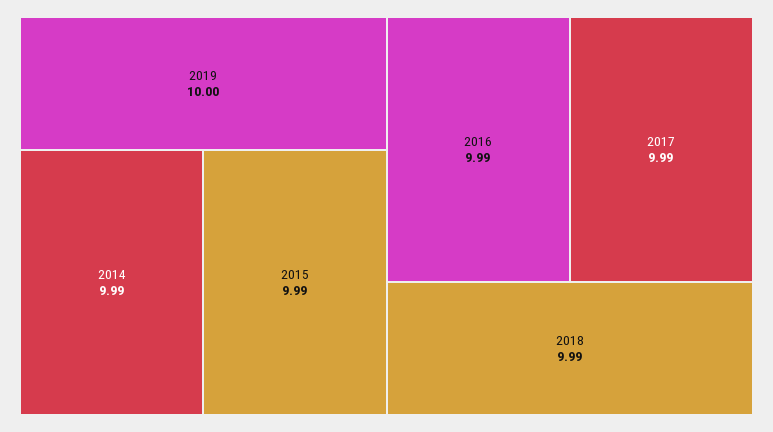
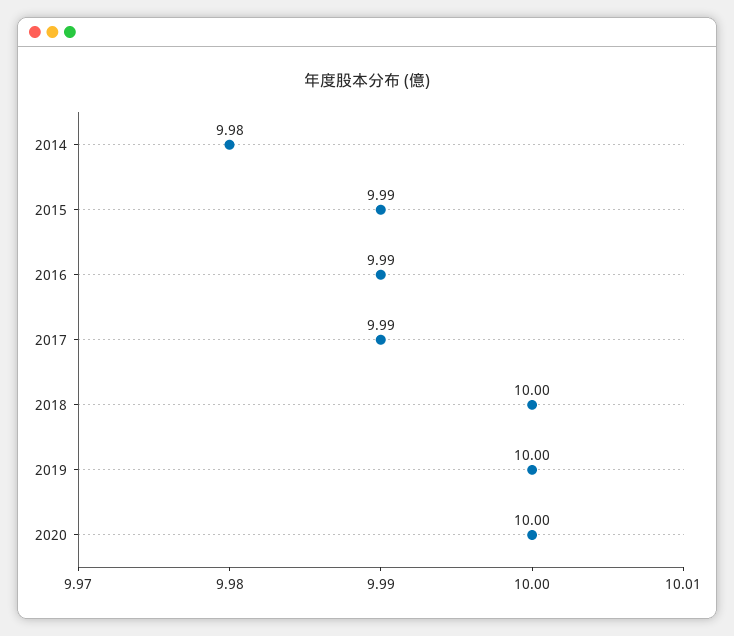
2014: 9.99 -> 9.98
2018: 9.99 -> 10
2020: none -> 10

